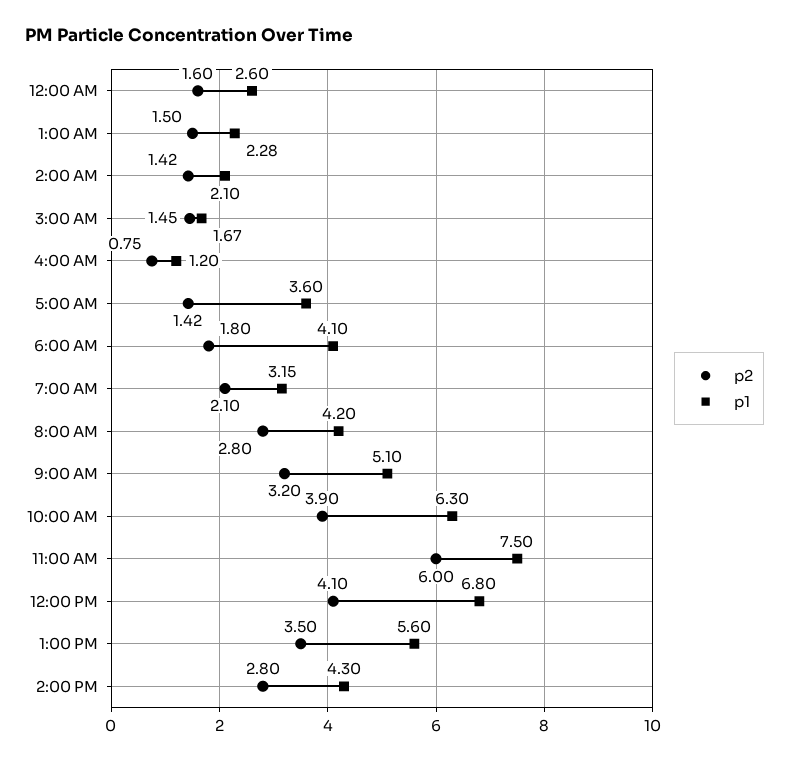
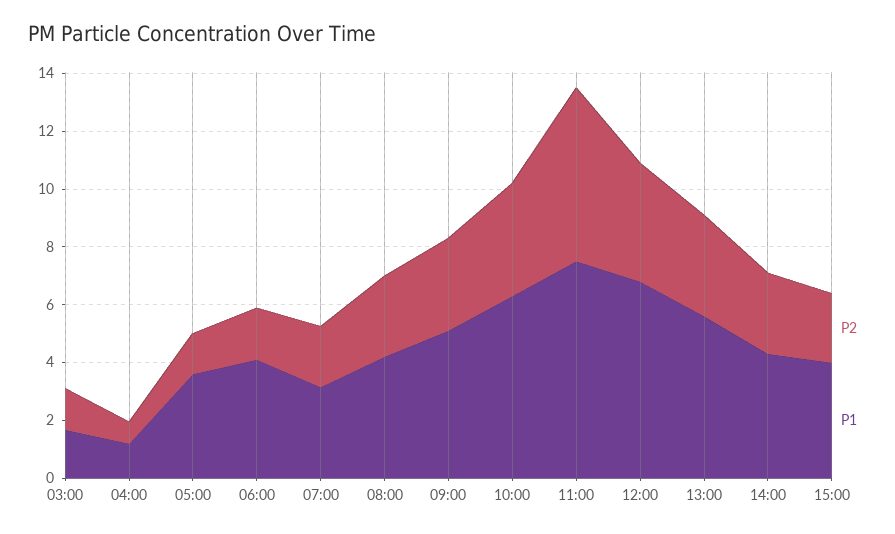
p2, 12:00 AM: 1.6 -> none
p1, 12:00 AM: 2.6 -> none
p2, 1:00 AM: 1.5 -> none
p1, 1:00 AM: 2.28 -> none
p2, 2:00 AM: 1.42 -> none
p1, 2:00 AM: 2.1 -> none
p2, 15:00: none -> 2.5
p1, 15:00: none -> 4

